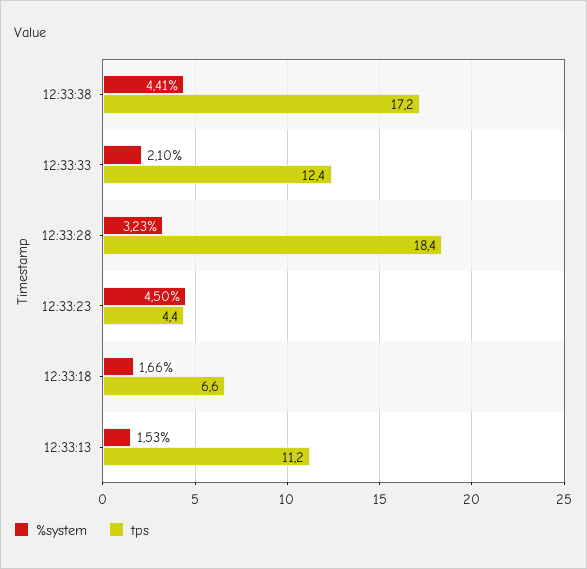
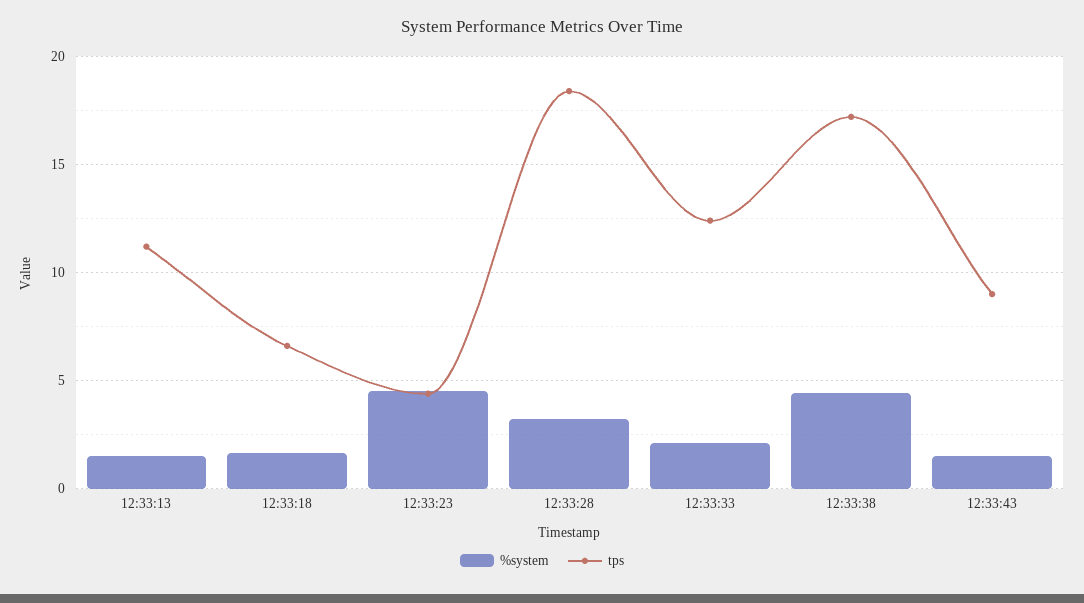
%system, 12:33:43: none -> 1.5
tps, 12:33:43: none -> 9

